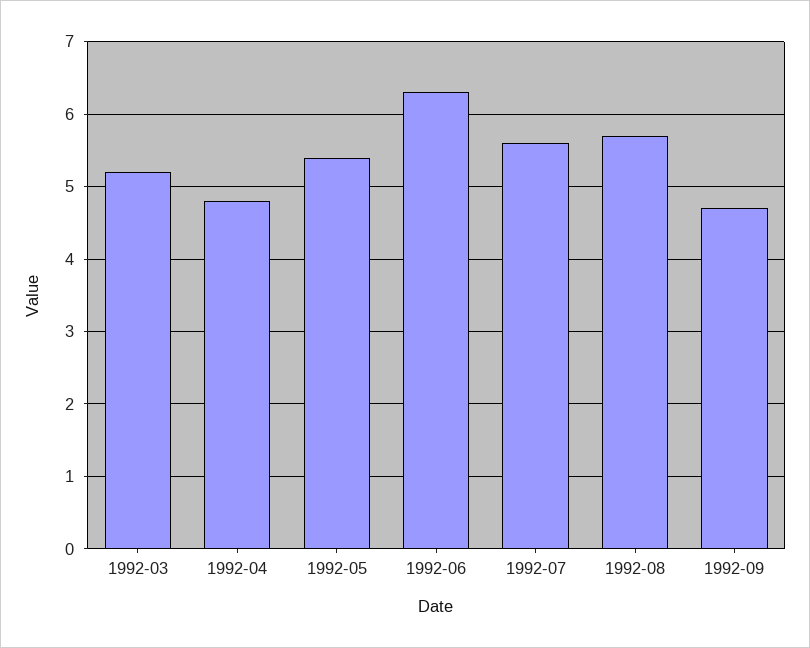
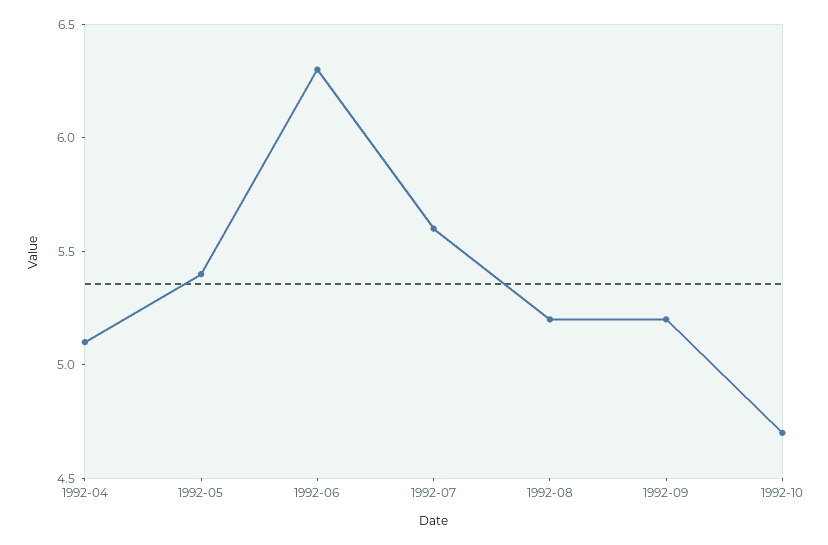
1992-03: 5.2 -> none
1992-04: 4.8 -> 5.1
1992-08: 5.7 -> 5.2
1992-09: 4.7 -> 5.2
1992-10: none -> 4.7

